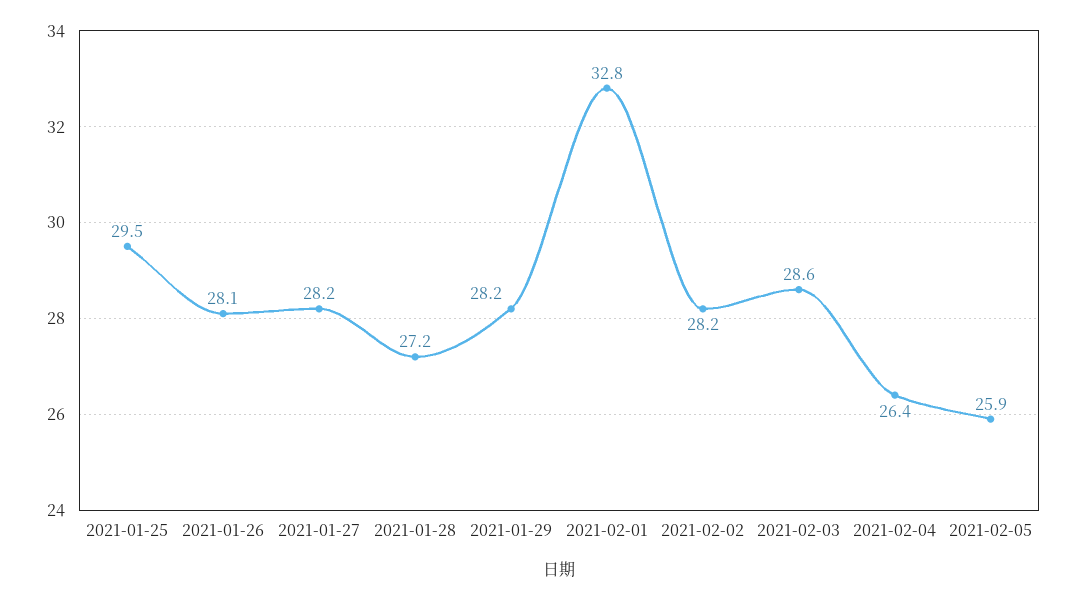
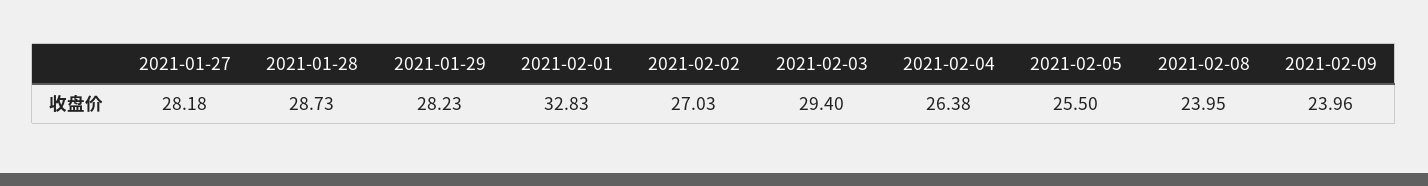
2021-01-25: 29.5 -> none
2021-01-26: 28.1 -> none
2021-01-28: 27.2 -> 28.73
2021-02-02: 28.2 -> 27.03
2021-02-03: 28.6 -> 29.4
2021-02-05: 25.9 -> 25.5
2021-02-08: none -> 23.95
2021-02-09: none -> 23.96

